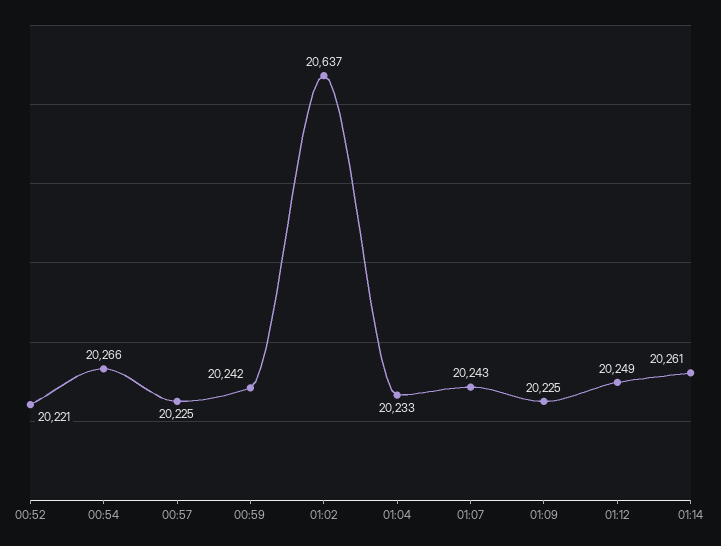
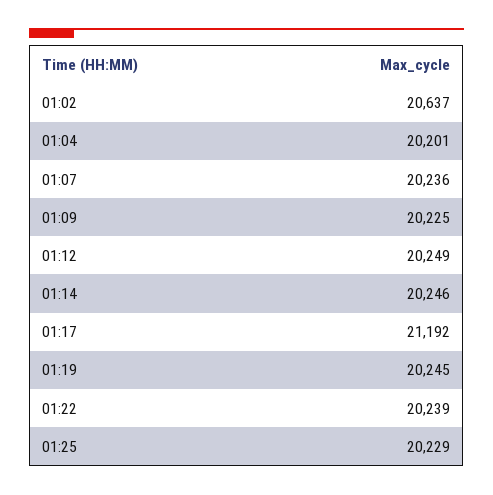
00:52: 20221 -> none
00:54: 20266 -> none
00:57: 20225 -> none
00:59: 20242 -> none
01:04: 20233 -> 20201
01:07: 20243 -> 20236
01:14: 20261 -> 20246
01:17: none -> 21192
01:19: none -> 20245
01:22: none -> 20239
01:25: none -> 20229

